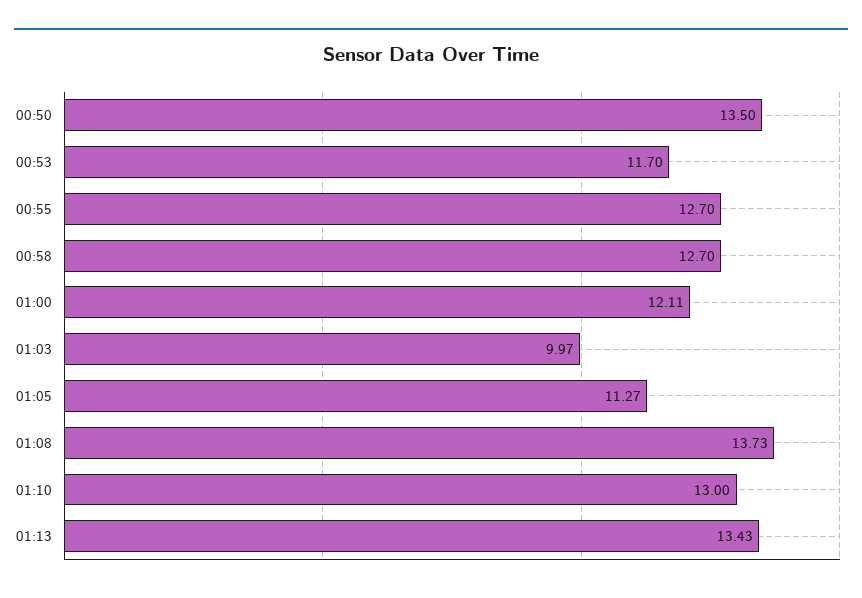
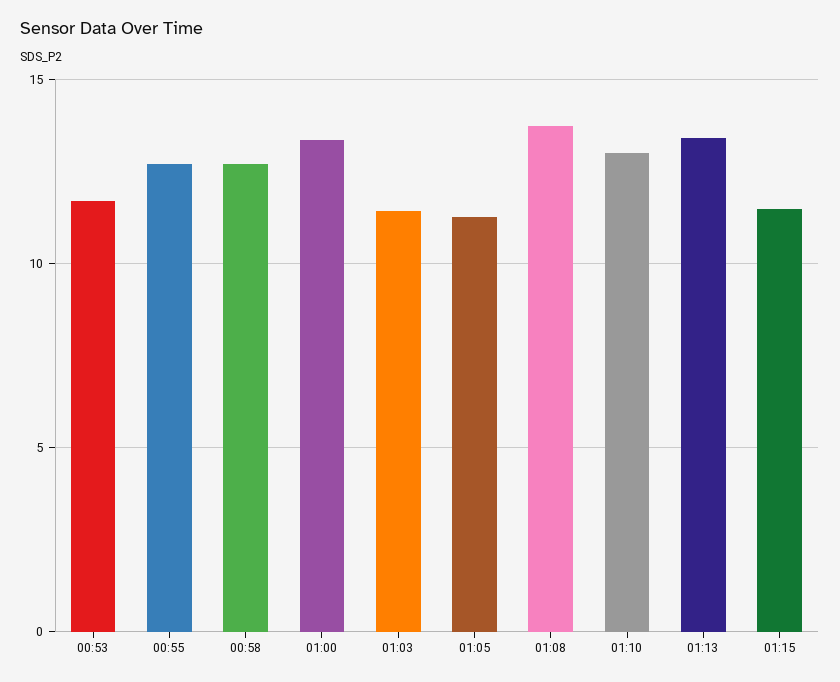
00:50: 13.5 -> none
01:00: 12.11 -> 13.5
01:03: 9.97 -> 11.5
01:15: none -> 11.5

